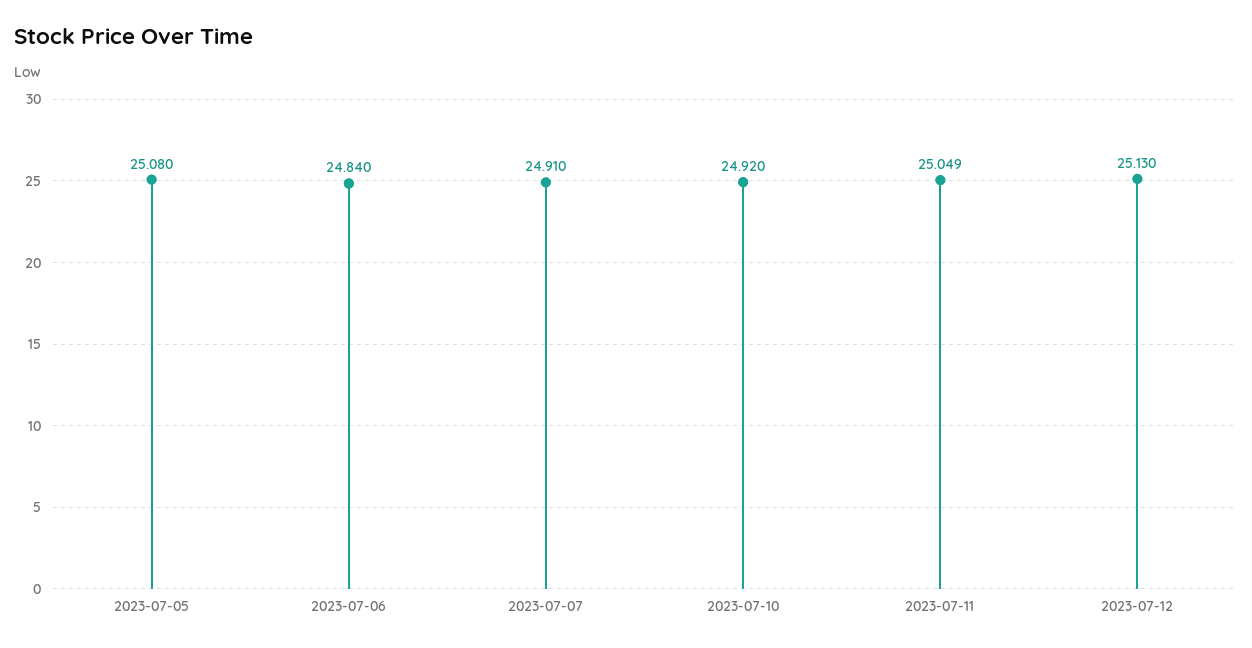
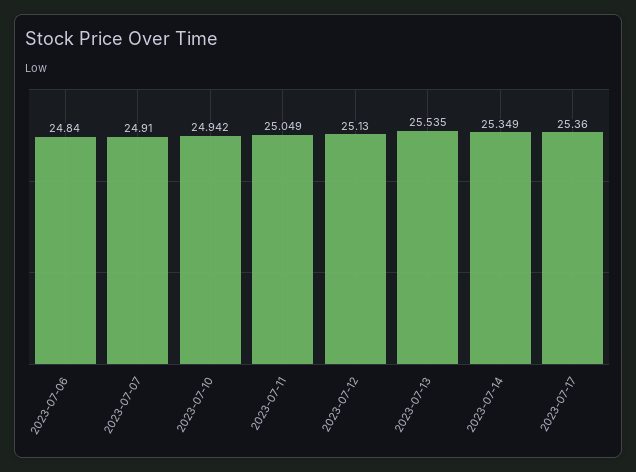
2023-07-05: 25.08 -> none
2023-07-10: 24.92 -> 24.942
2023-07-13: none -> 25.535
2023-07-14: none -> 25.349
2023-07-17: none -> 25.36

